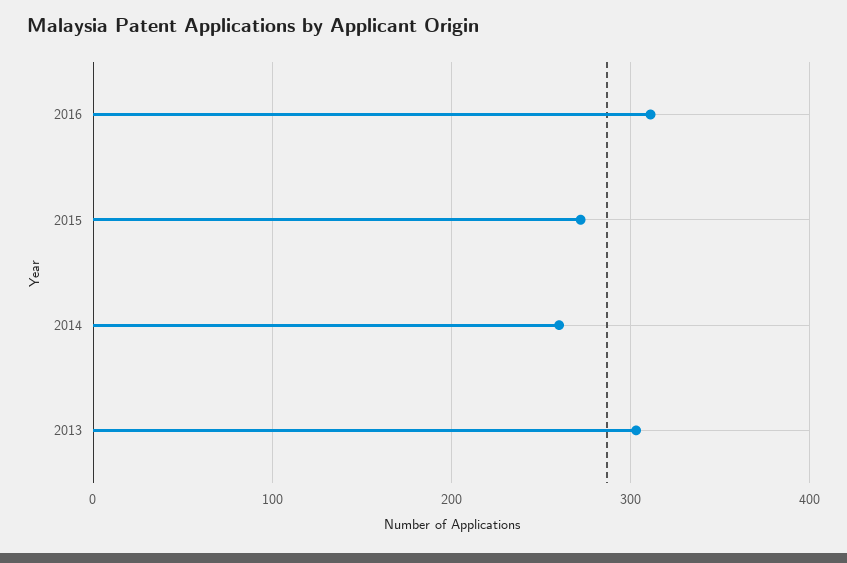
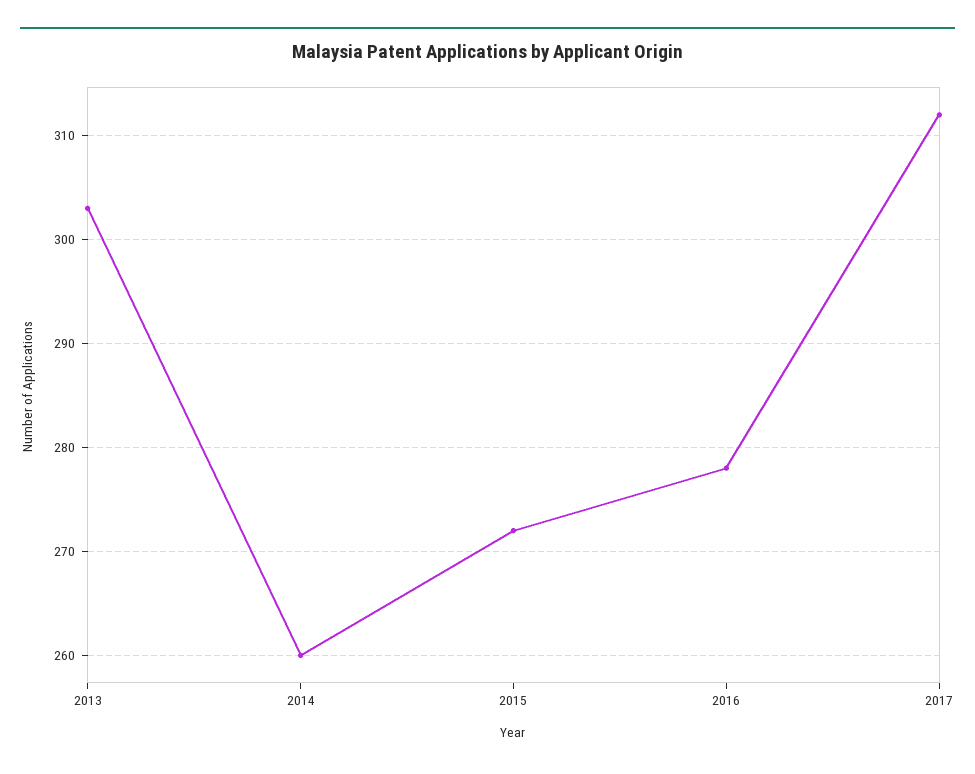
2016: 310 -> 278
2017: none -> 312

